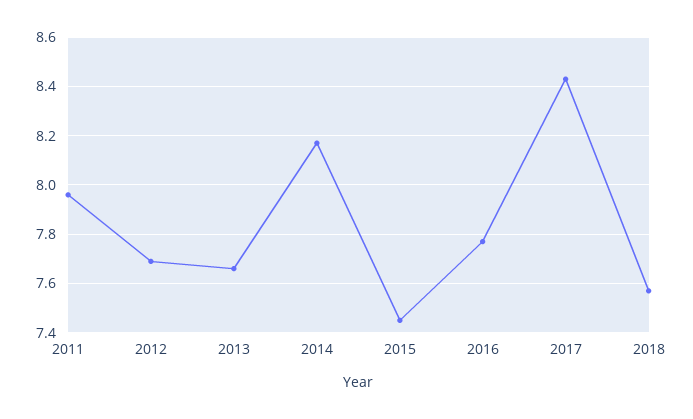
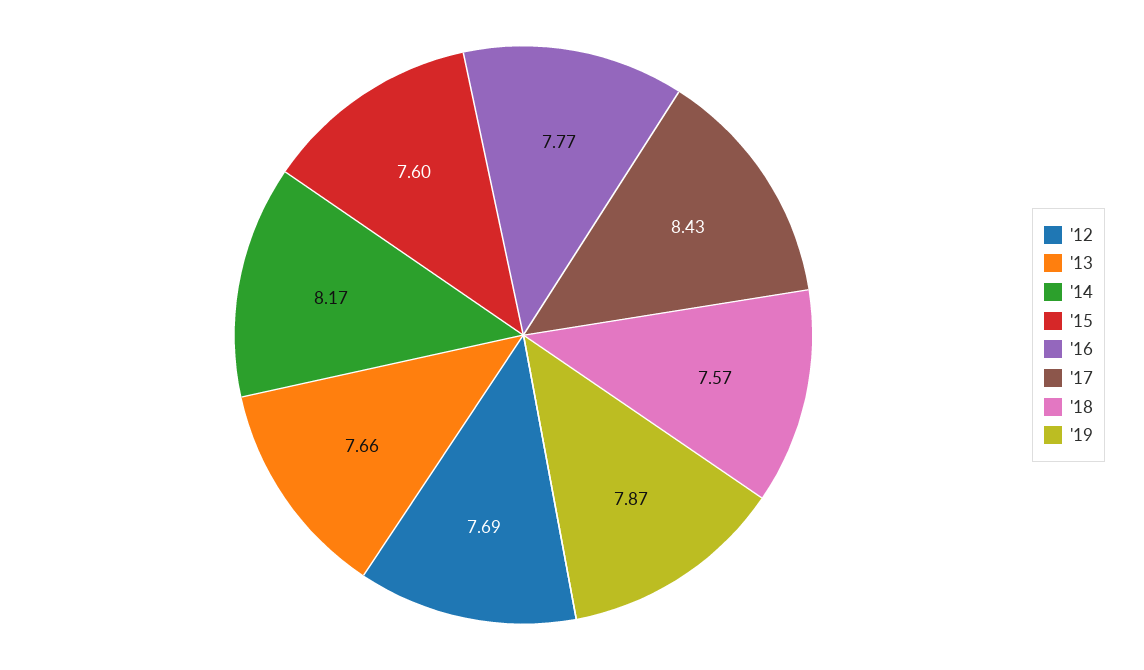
2011: 7.95 -> none
2015: 7.45 -> 7.6
'19: none -> 7.87

